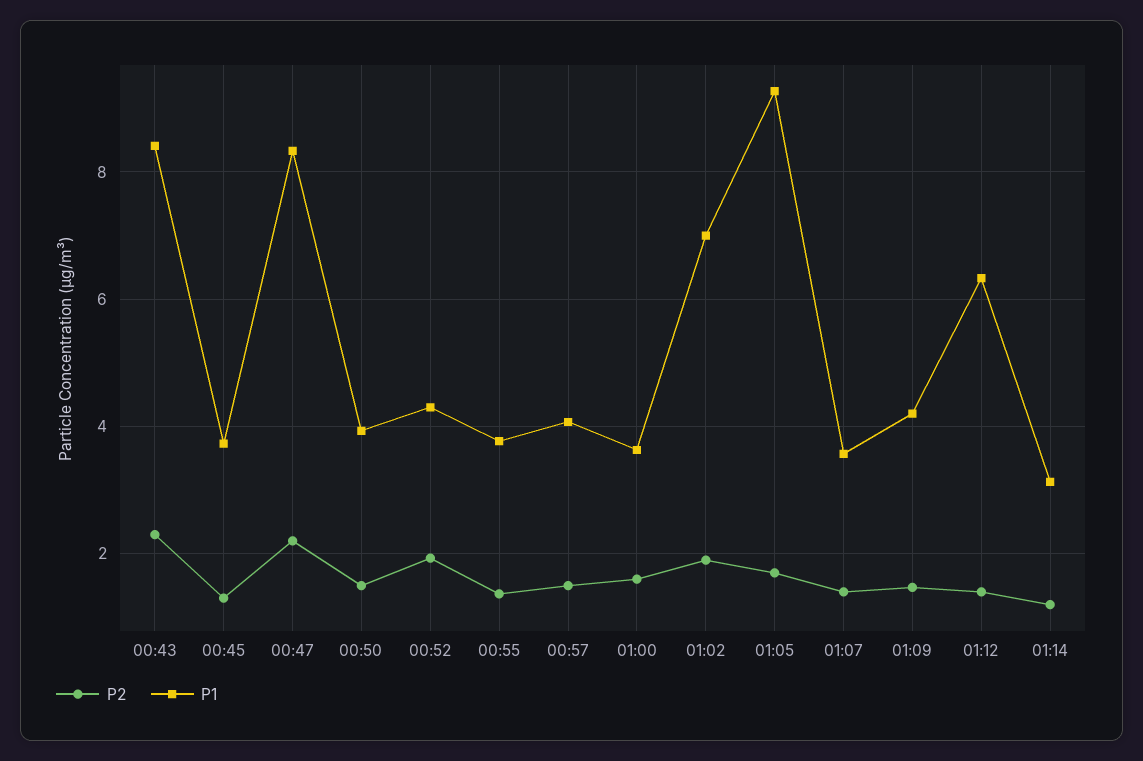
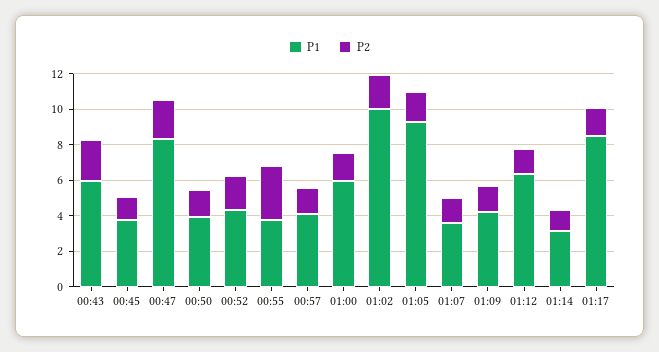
P1, 00:43: 8.4 -> 6
P2, 00:55: 1.4 -> 3
P1, 01:00: 3.6 -> 6
P1, 01:02: 7 -> 10
P1, 01:17: none -> 8.5
P2, 01:17: none -> 1.5

